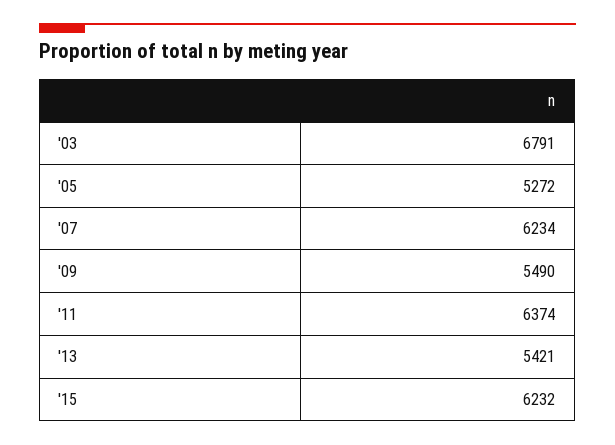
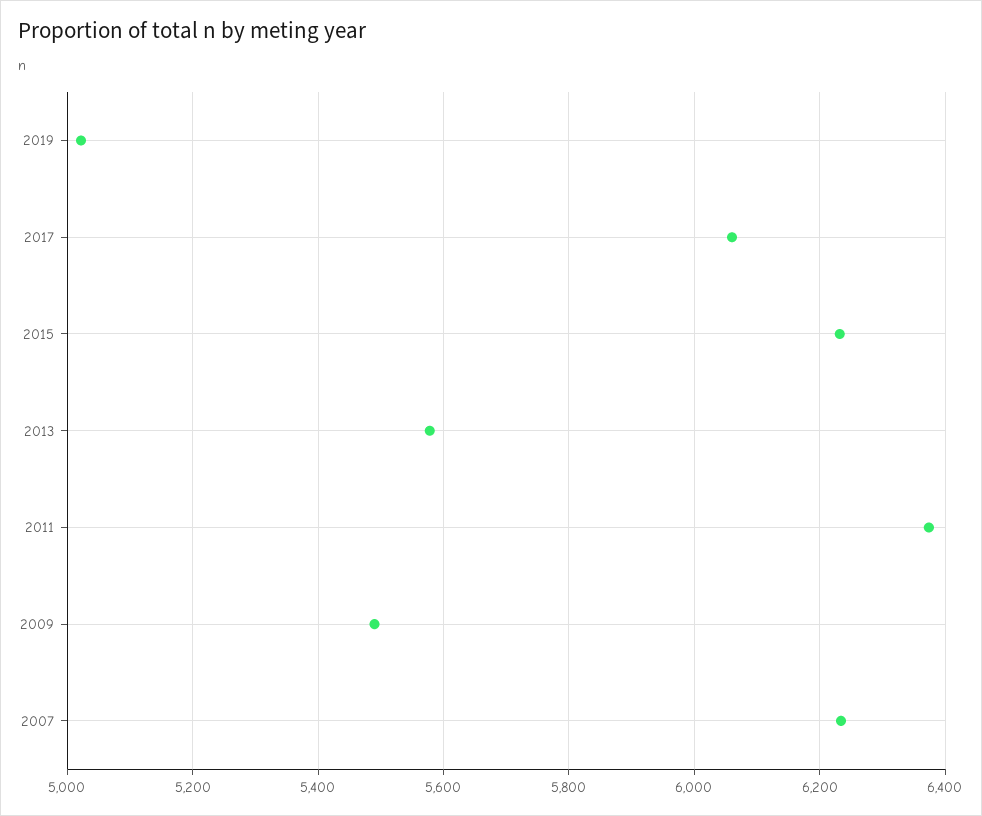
'03: 6791 -> none
'05: 5272 -> none
'13: 5421 -> 5580
2019: none -> 5020
2017: none -> 6060

